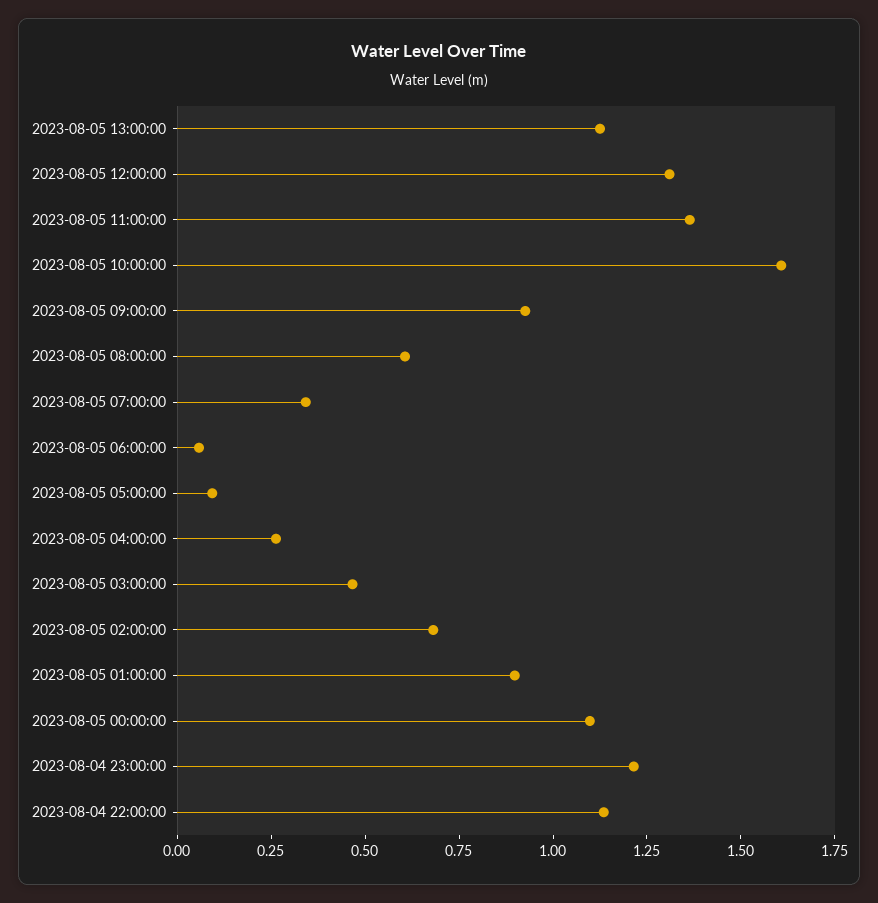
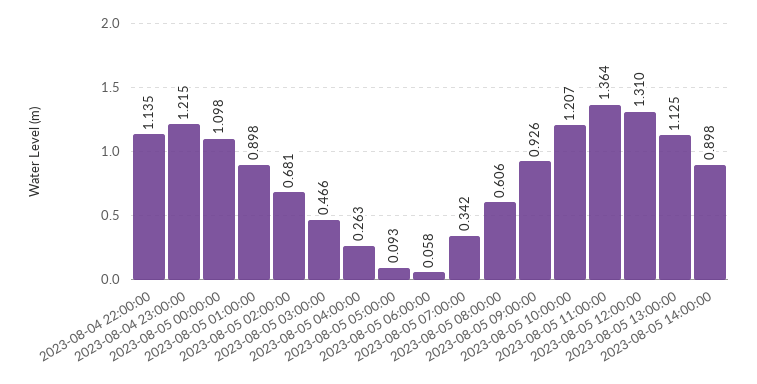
2023-08-05 10:00:00: 1.6 -> 1.207
2023-08-05 14:00:00: none -> 0.898

